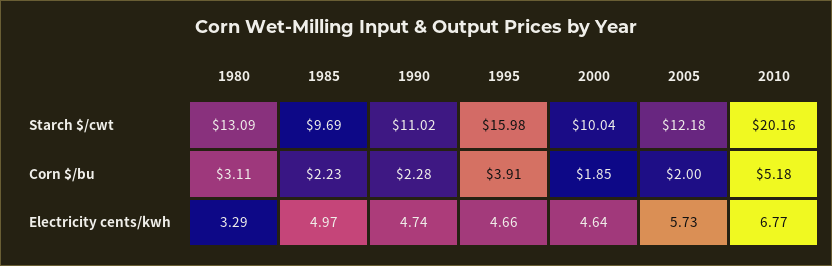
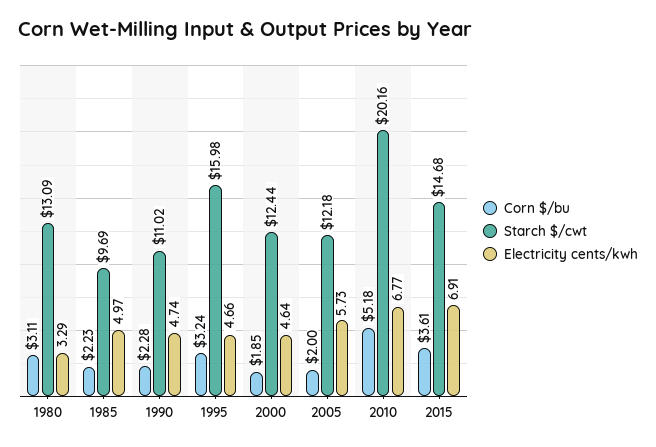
Starch $/cwt, 2000: 10.04 -> 12.44
Corn $/bu, 1995: 3.91 -> 3.24
Corn $/bu, 2015: none -> 3.61
Starch $/cwt, 2015: none -> 14.68
Electricity cents/kwh, 2015: none -> 6.91

